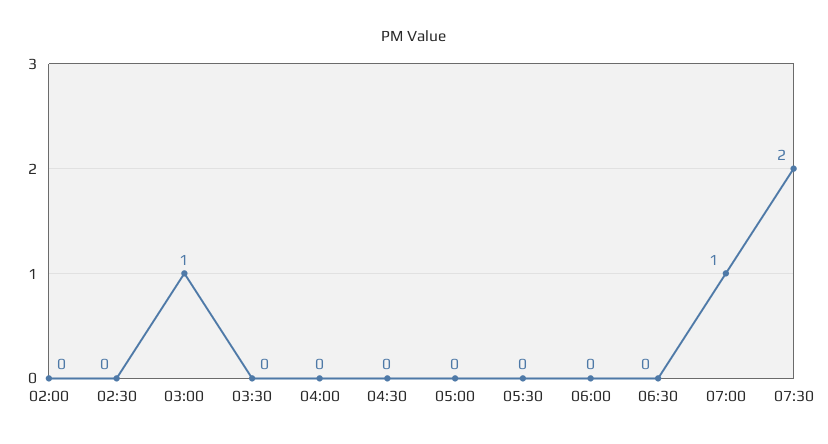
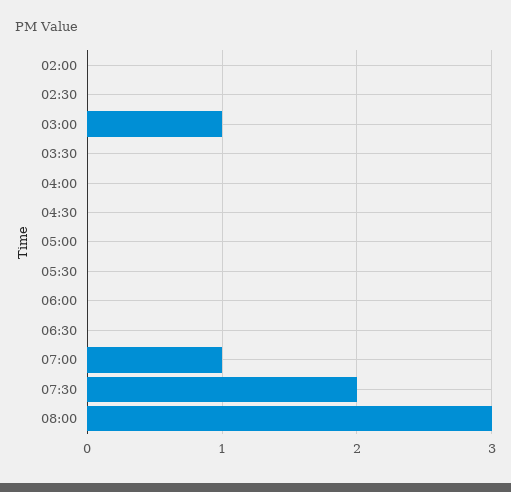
08:00: none -> 3

